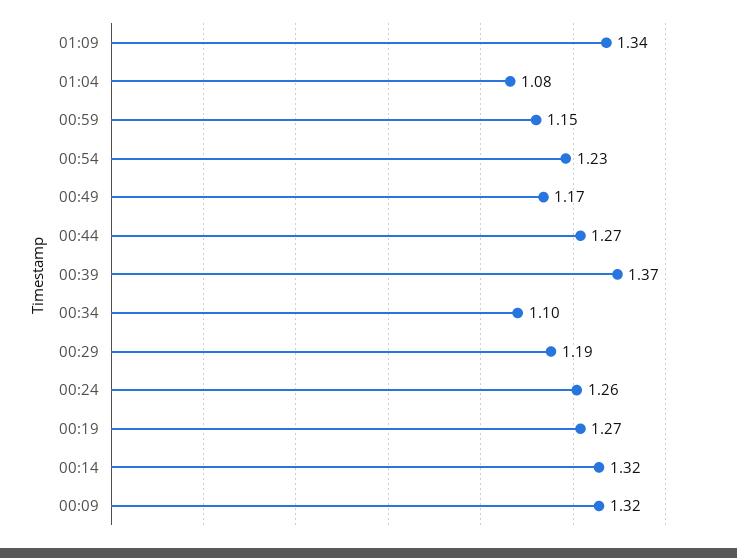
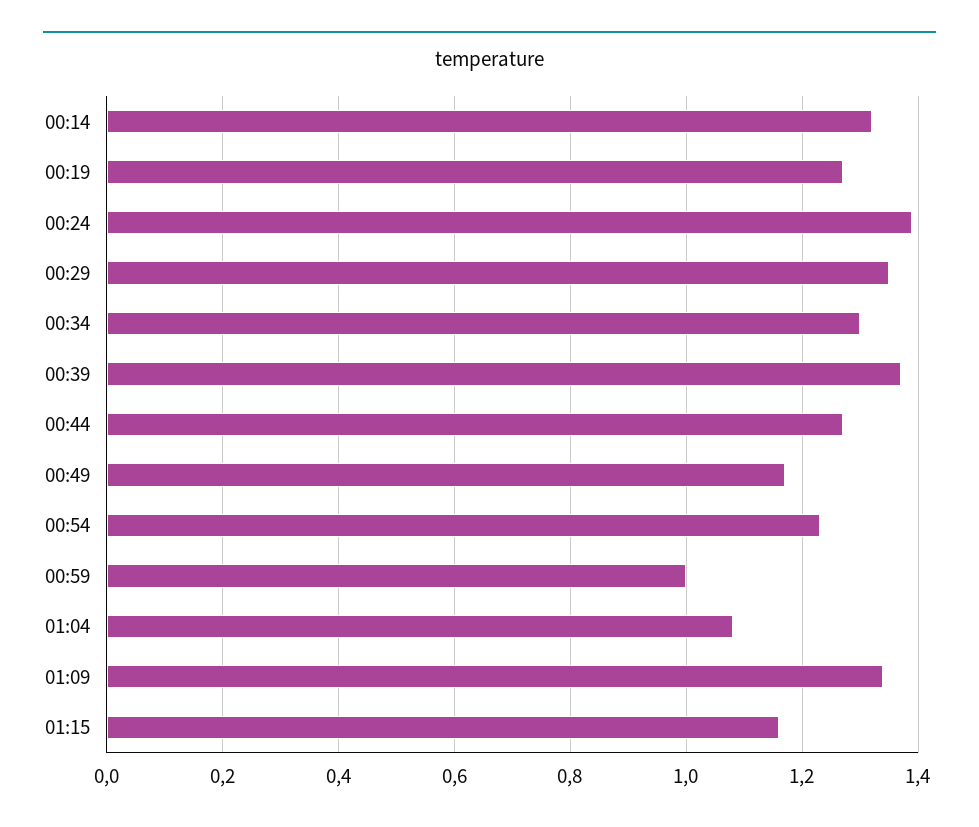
00:59: 1.15 -> 1
00:34: 1.1 -> 1.3
00:29: 1.19 -> 1.35
00:24: 1.26 -> 1.4
00:09: 1.32 -> none
01:15: none -> 1.15

